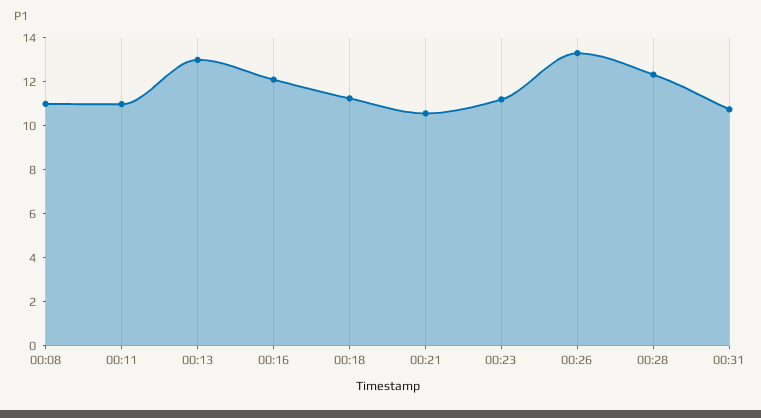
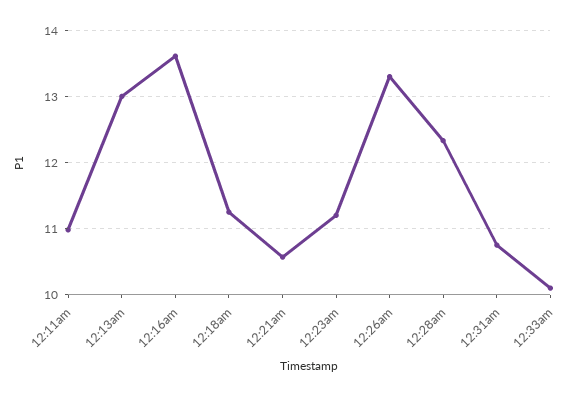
00:08: 11 -> none
00:16: 12 -> 13.6
12:33am: none -> 10.1

